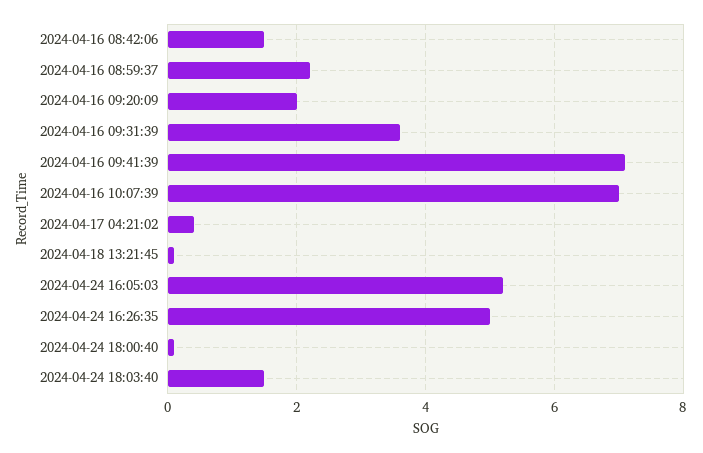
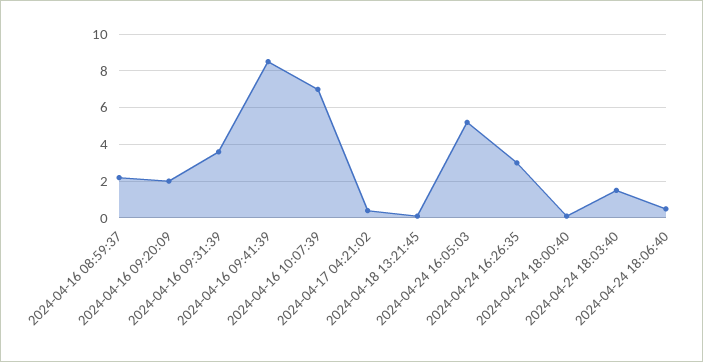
2024-04-16 08:42:06: 1.5 -> none
2024-04-16 09:41:39: 7 -> 8.5
2024-04-24 16:26:35: 5 -> 3
2024-04-24 18:06:40: none -> 0.5

